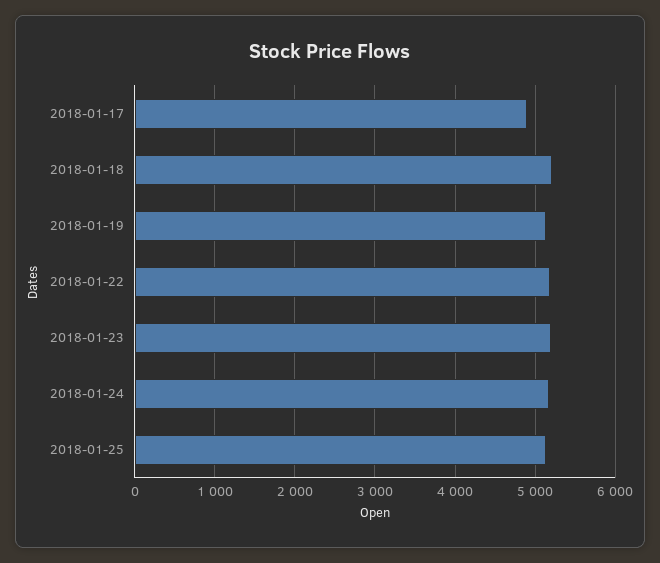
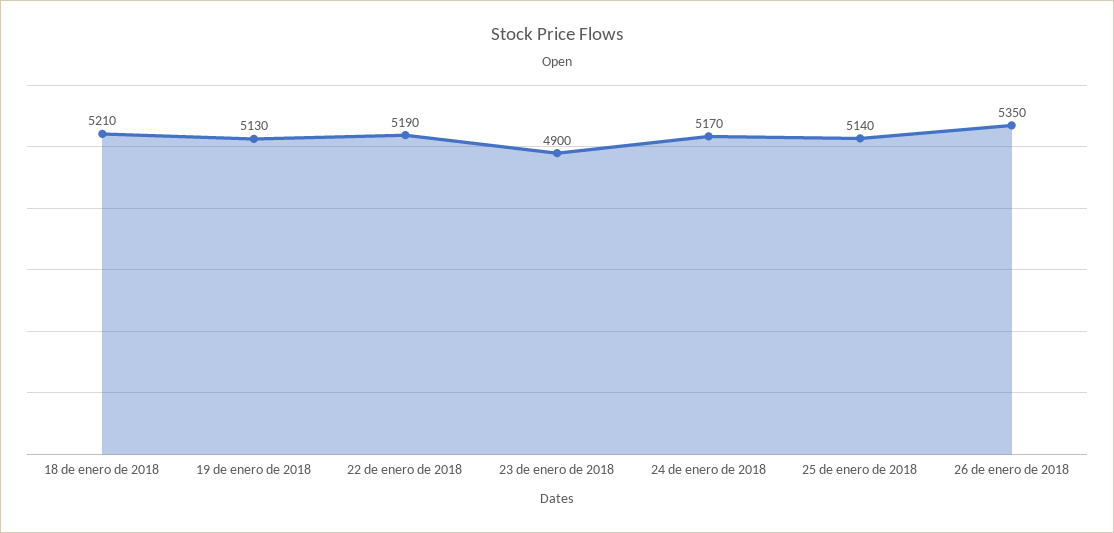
2018-01-17: 4900 -> none
2018-01-23: 5200 -> 4900
26 de enero de 2018: none -> 5350

